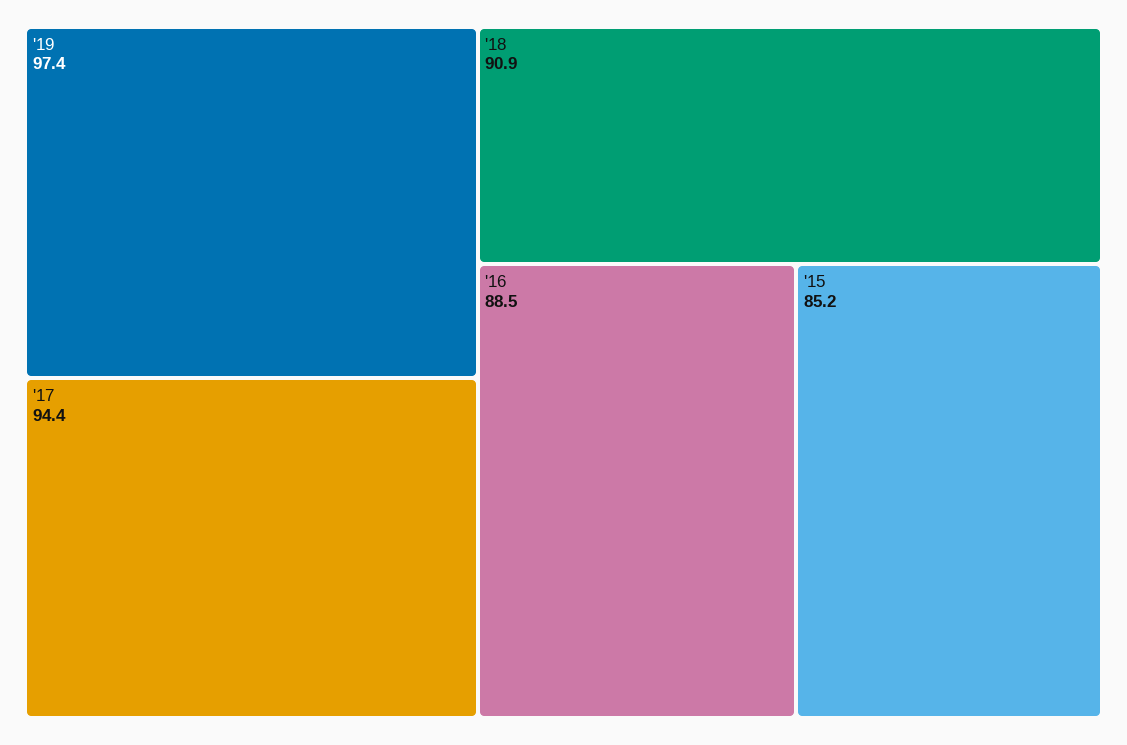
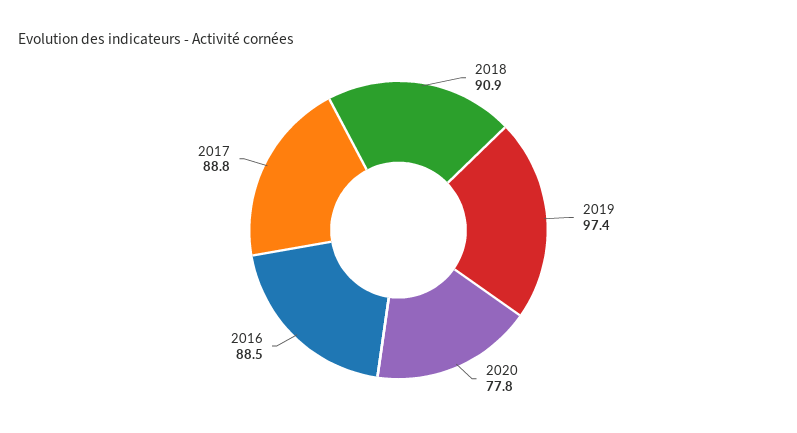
'17: 94.4 -> 88.8
'15: 85.2 -> none
2020: none -> 77.8

